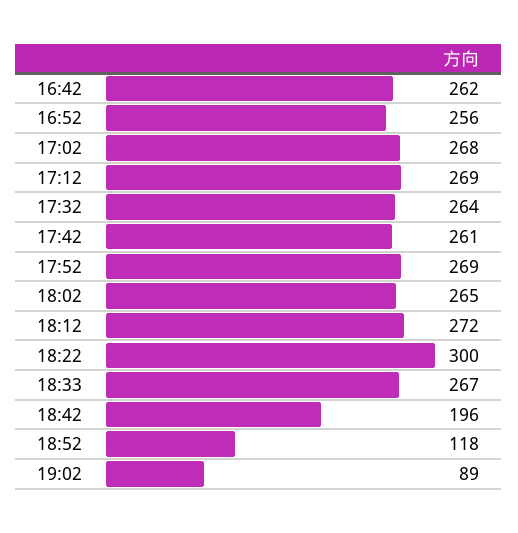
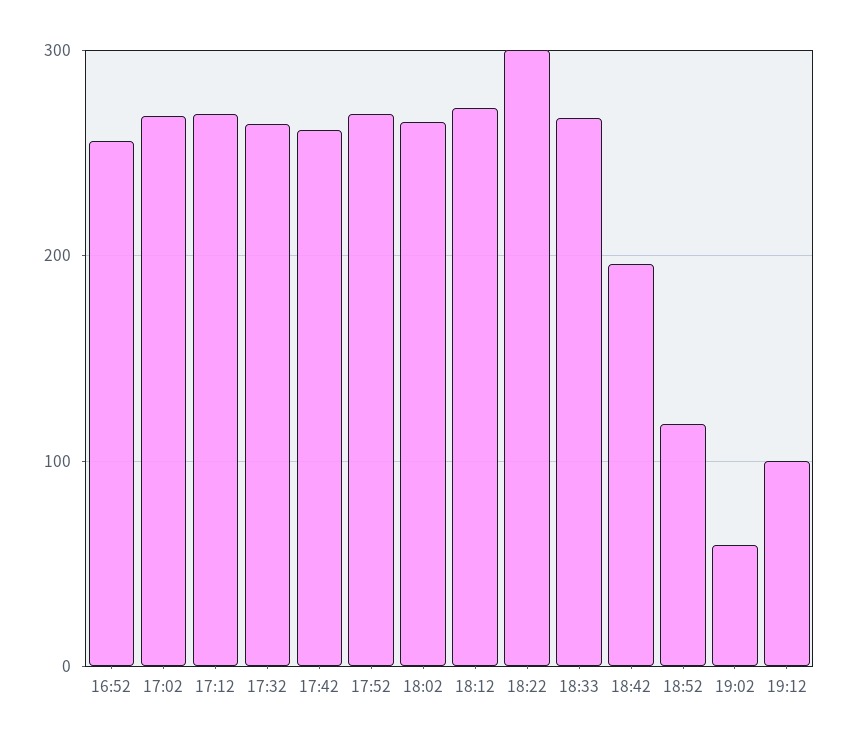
16:42: 262 -> none
19:02: 89 -> 60
19:12: none -> 100

